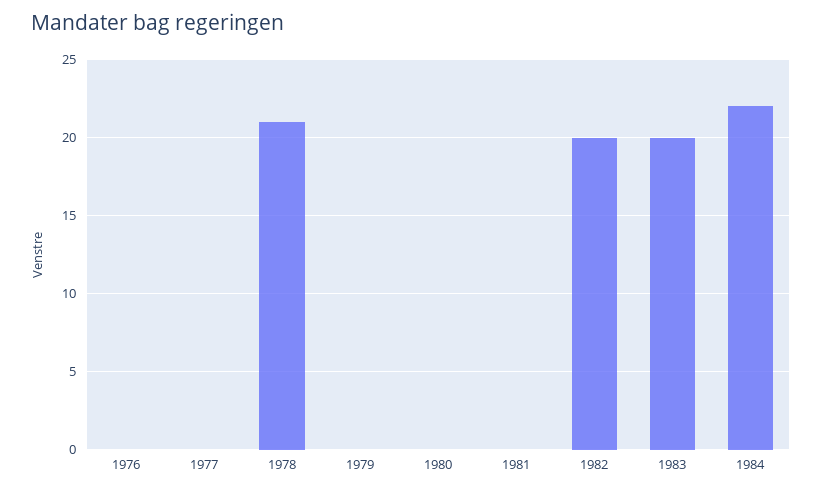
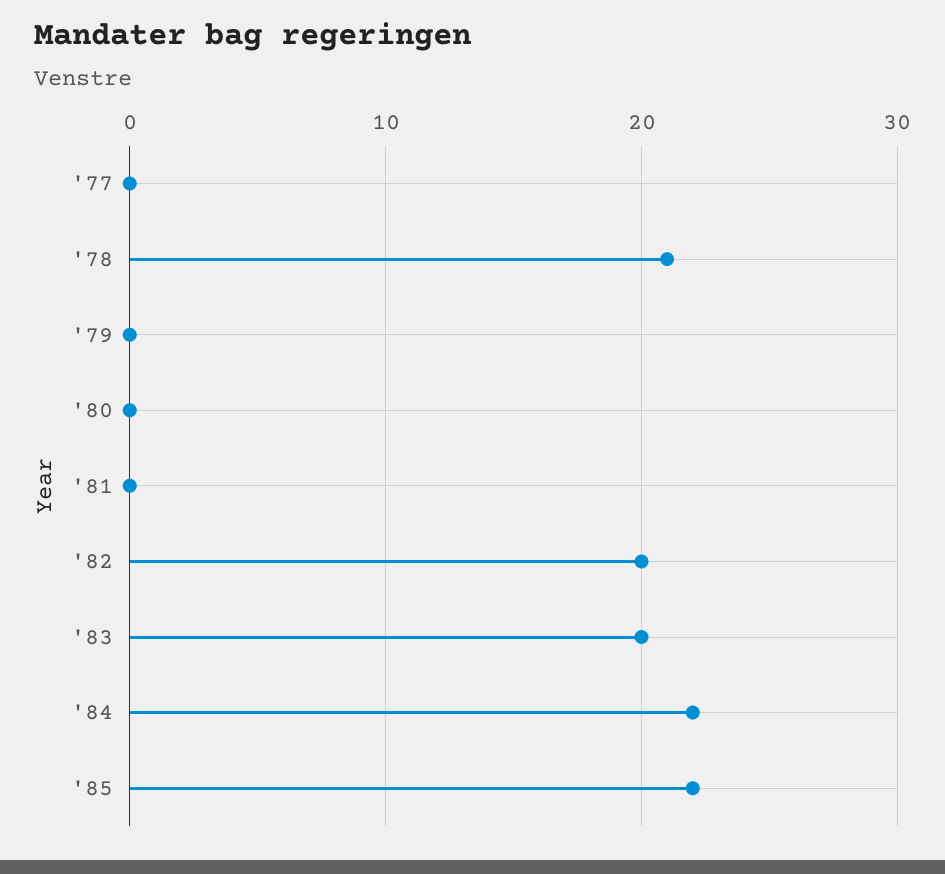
1976: 0 -> none
'85: none -> 22

